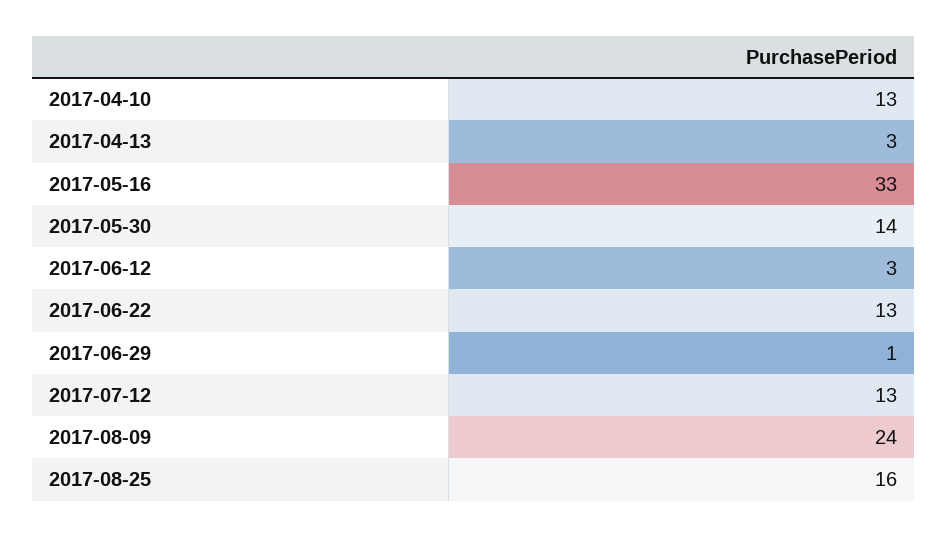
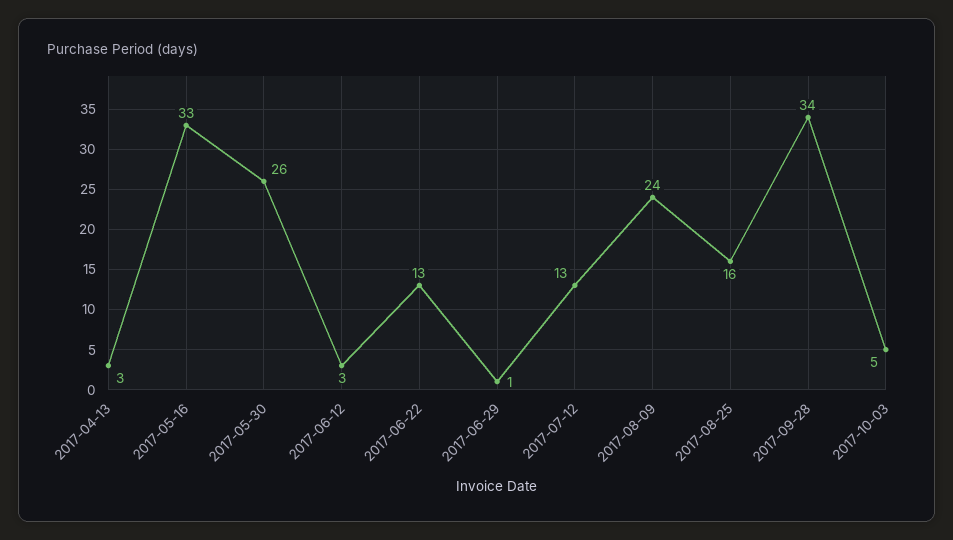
2017-04-10: 13 -> none
2017-05-30: 14 -> 26
2017-09-28: none -> 34
2017-10-03: none -> 5

